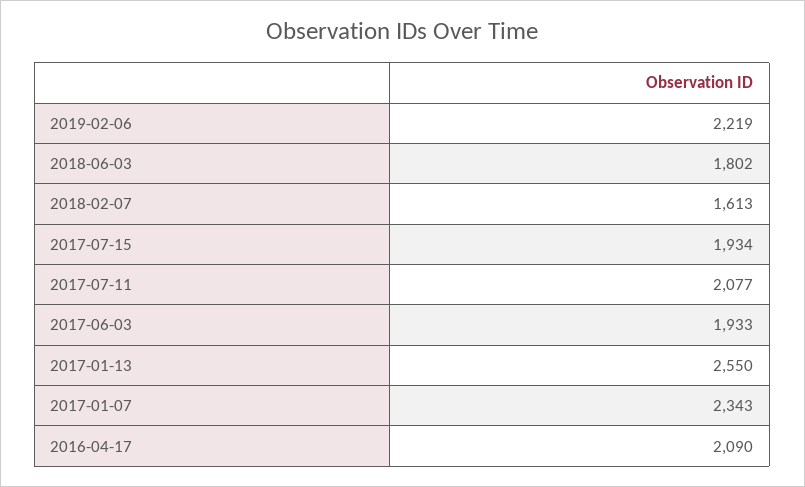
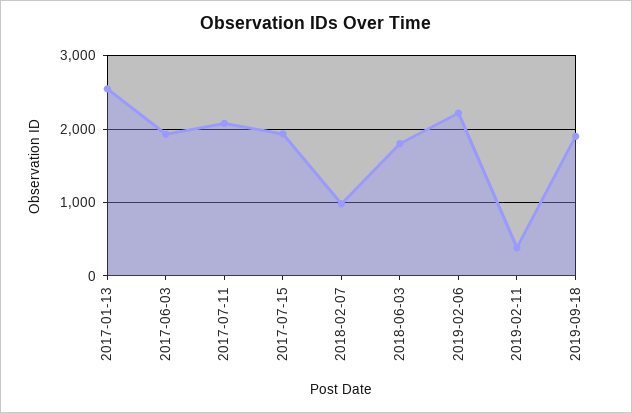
2018-02-07: 1613 -> 1000
2017-01-07: 2343 -> none
2016-04-17: 2090 -> none
2019-02-11: none -> 400
2019-09-18: none -> 1900

